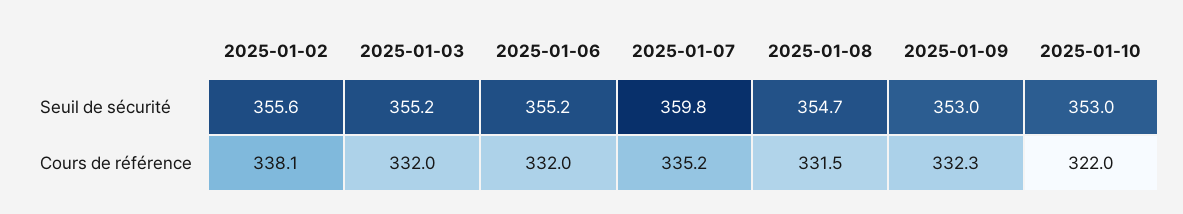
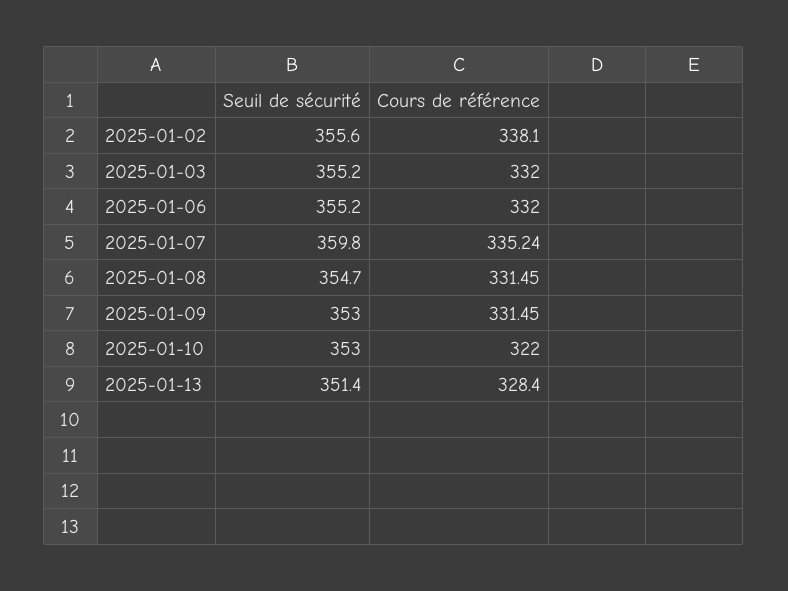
2025-01-09, Cours de référence: 332.3 -> 331.45
2025-01-13, Seuil de sécurité: none -> 351.4
2025-01-13, Cours de référence: none -> 328.4

